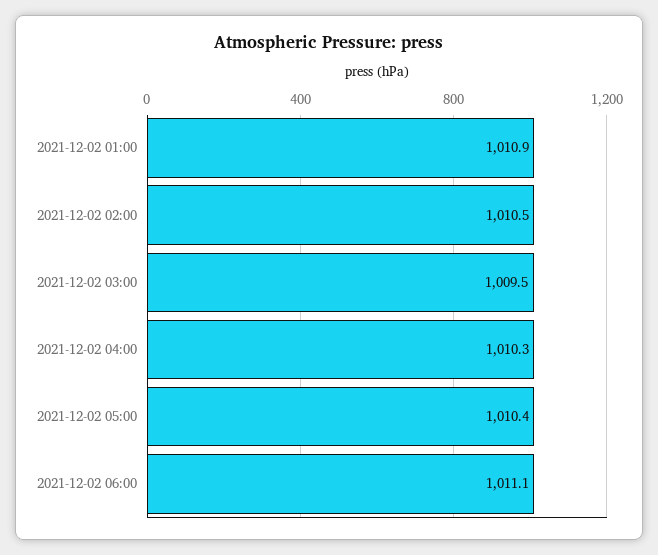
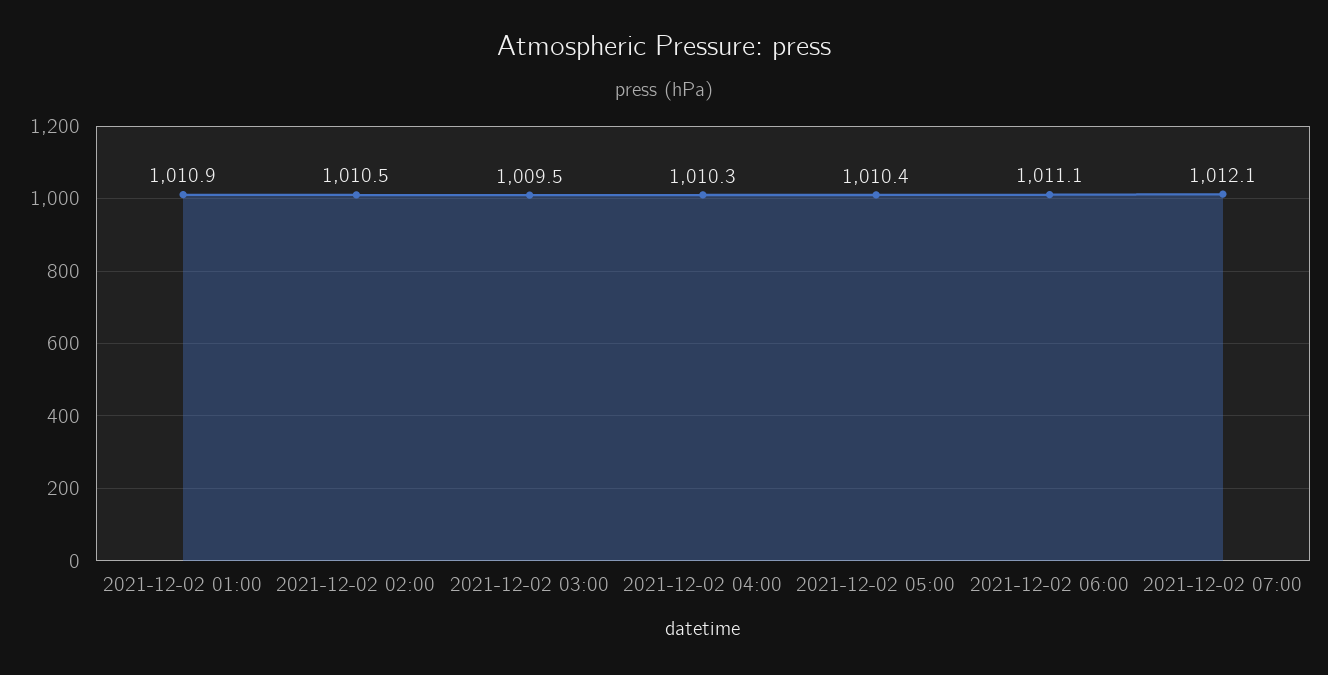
2021-12-02 07:00: none -> 1012.1

